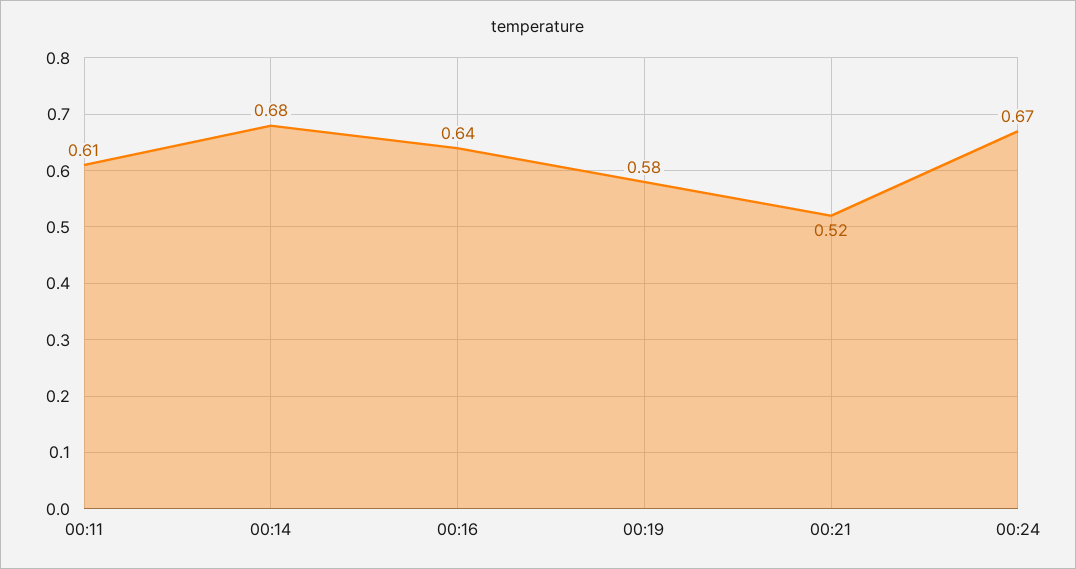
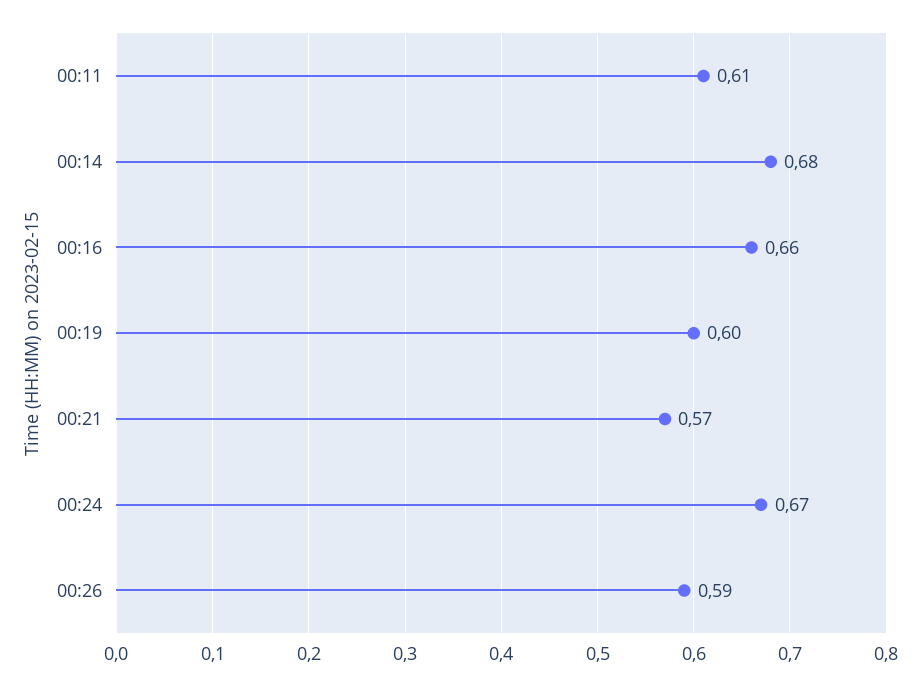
00:16: 0.64 -> 0.66
00:19: 0.58 -> 0.6
00:21: 0.52 -> 0.57
00:26: none -> 0.59

